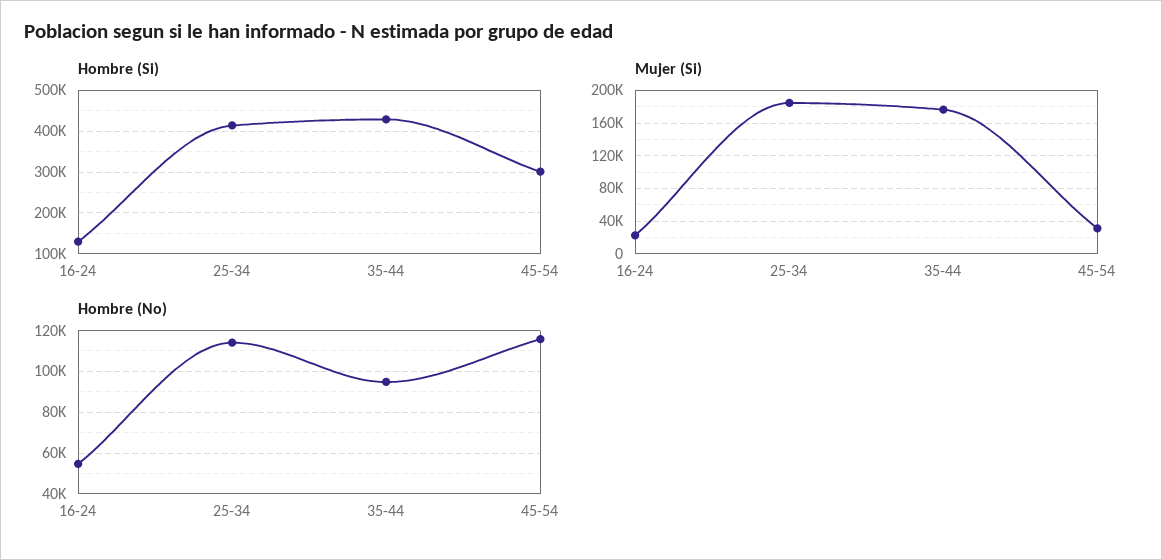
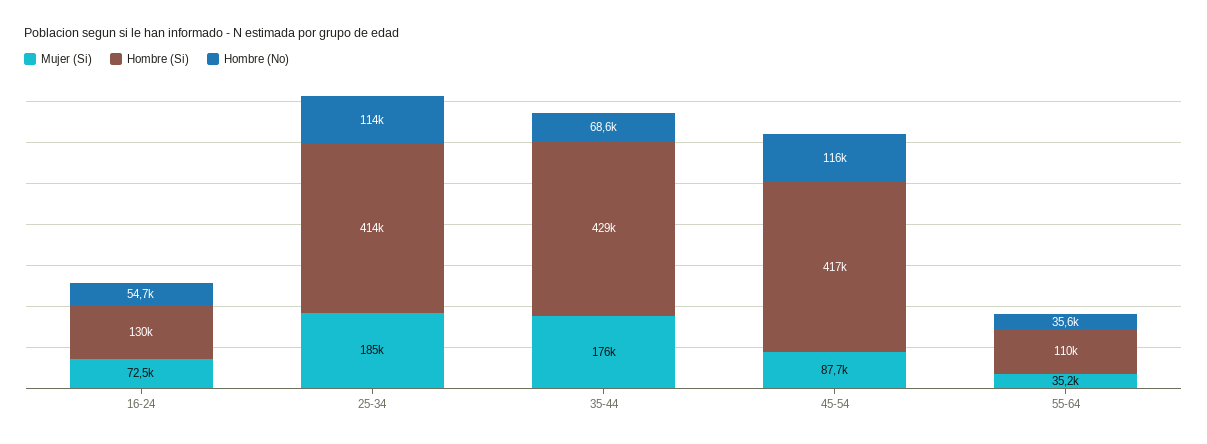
Hombre (Si), 45-54: 300000 -> 417000
Mujer (Si), 16-24: 20000 -> 72500
Mujer (Si), 45-54: 30000 -> 87700
Hombre (No), 35-44: 95000 -> 68600
Mujer (Si), 55-64: none -> 35200
Hombre (Si), 55-64: none -> 110000
Hombre (No), 55-64: none -> 35600

